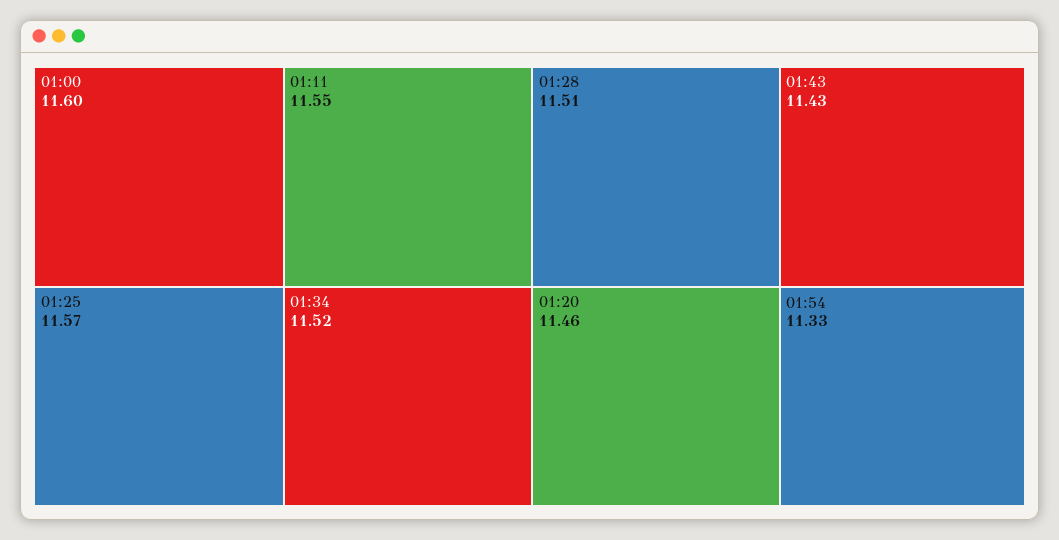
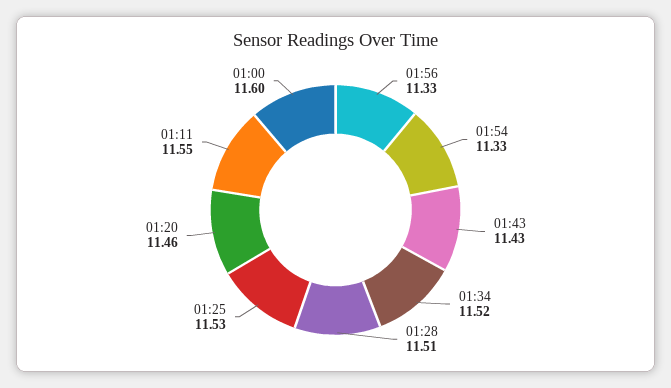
01:25: 11.57 -> 11.53
01:56: none -> 11.33

